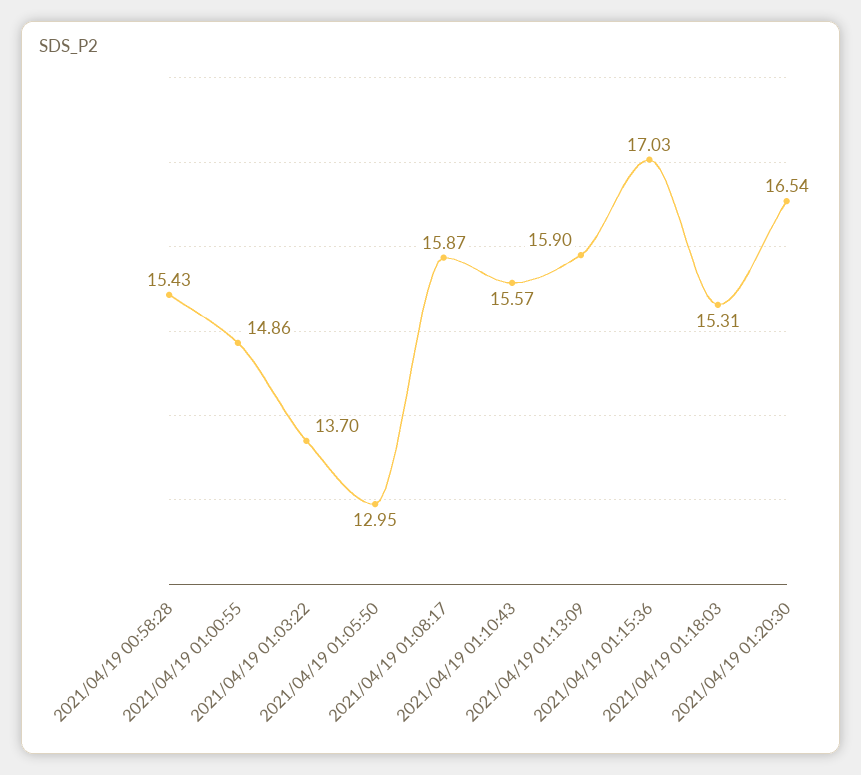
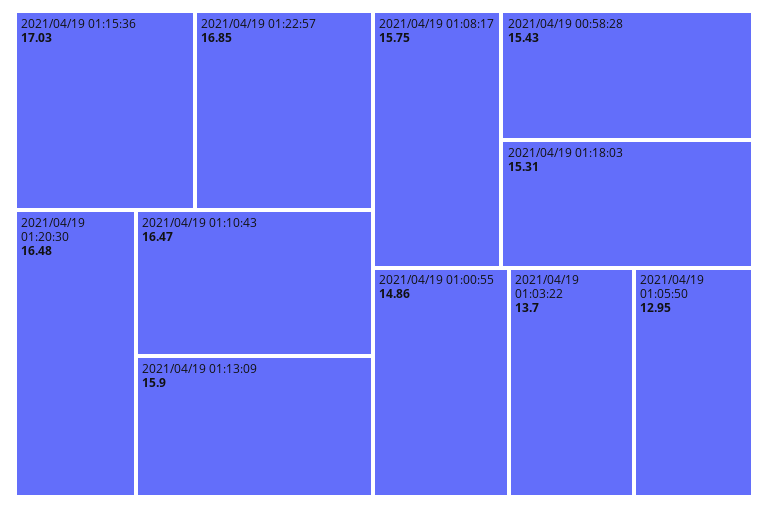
2021/04/19 01:08:17: 15.87 -> 15.75
2021/04/19 01:10:43: 15.57 -> 16.47
2021/04/19 01:20:30: 16.54 -> 16.48
2021/04/19 01:22:57: none -> 16.85

